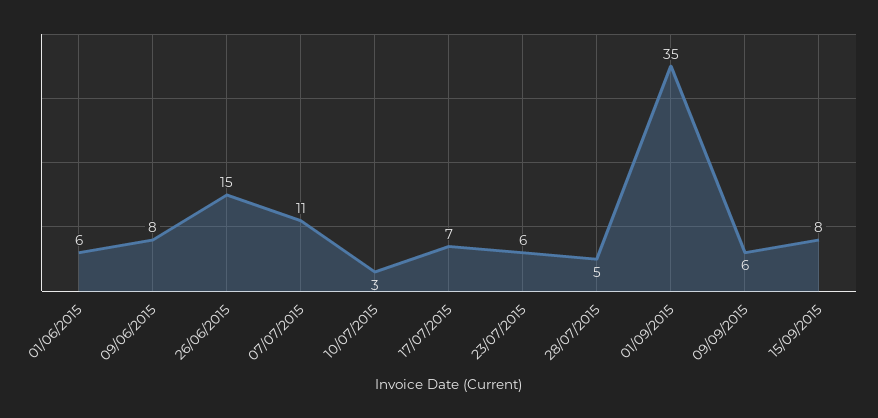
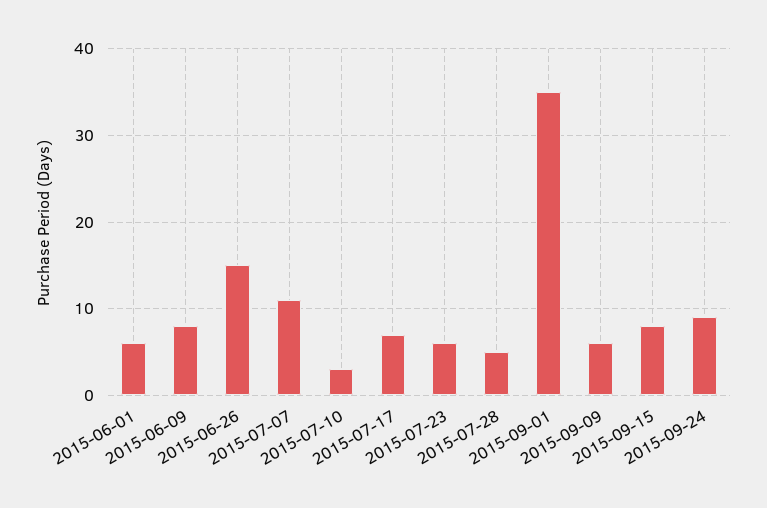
2015-09-24: none -> 9

